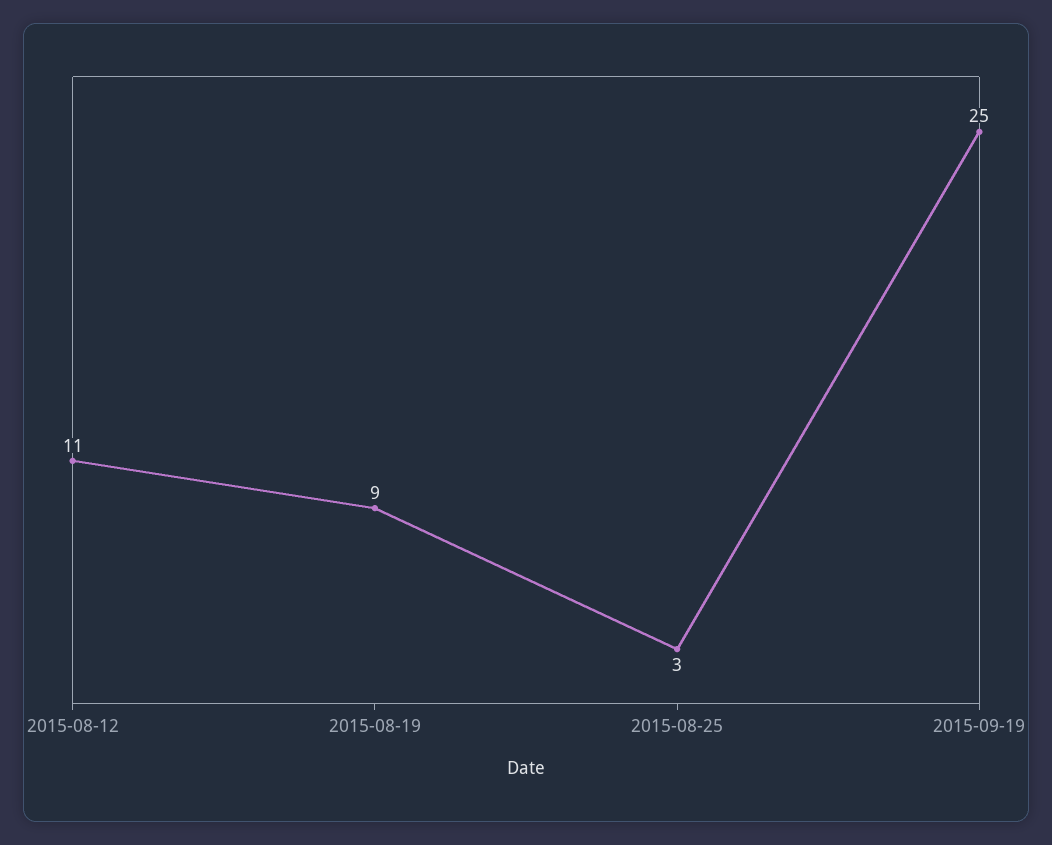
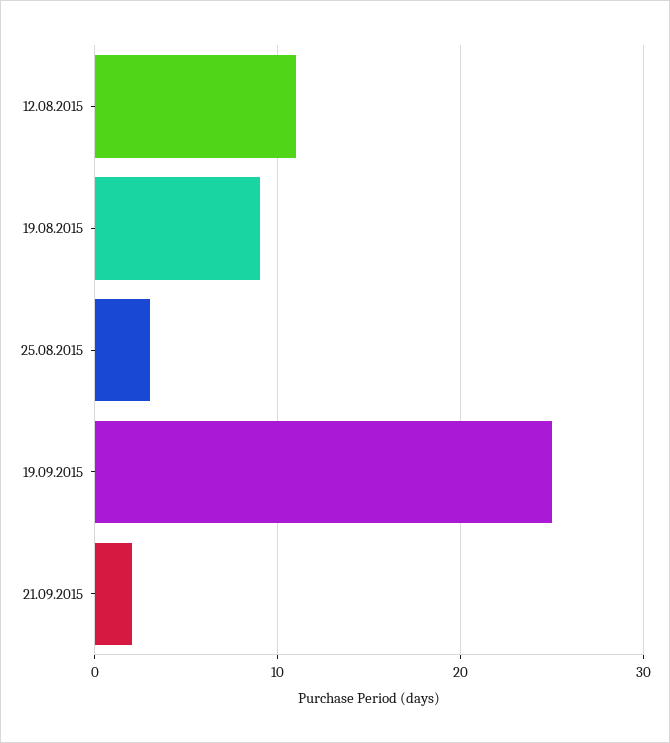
21.09.2015: none -> 2

